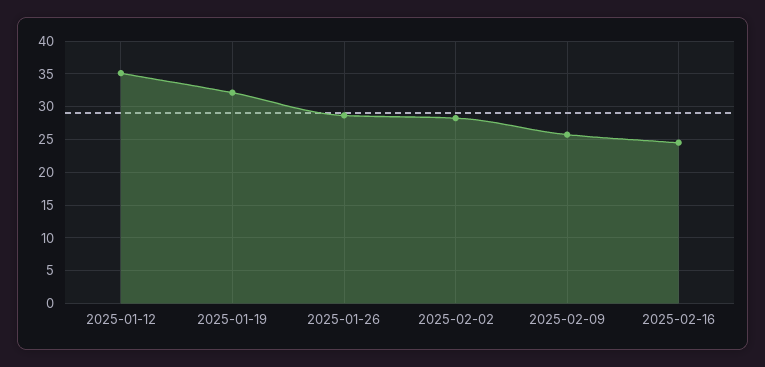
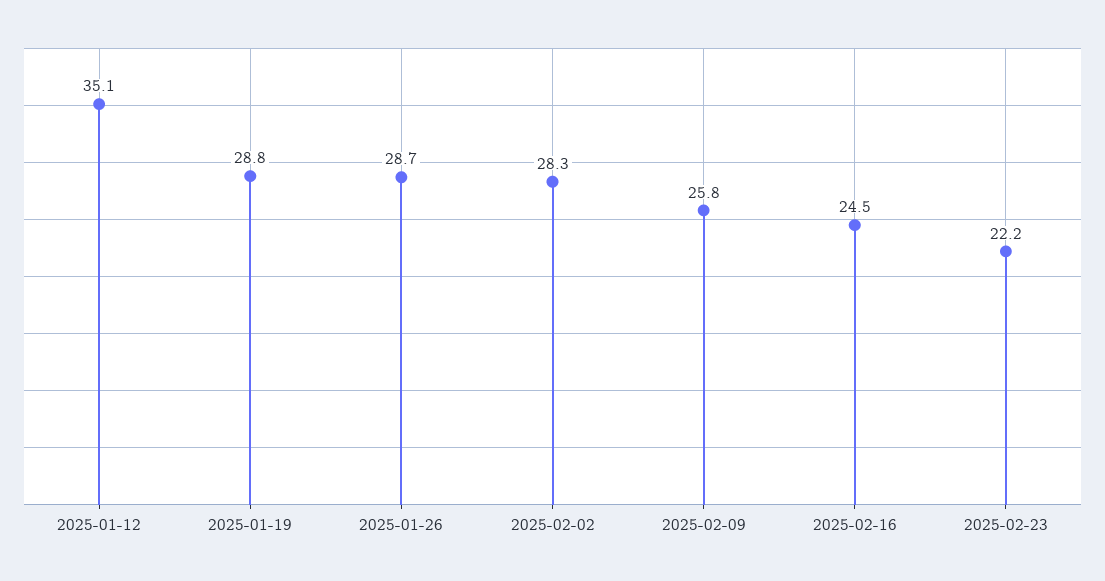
2025-01-19: 32 -> 28.8
2025-02-23: none -> 22.2

